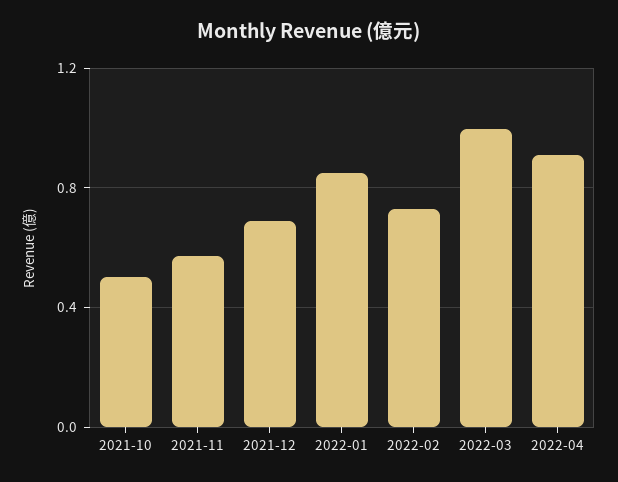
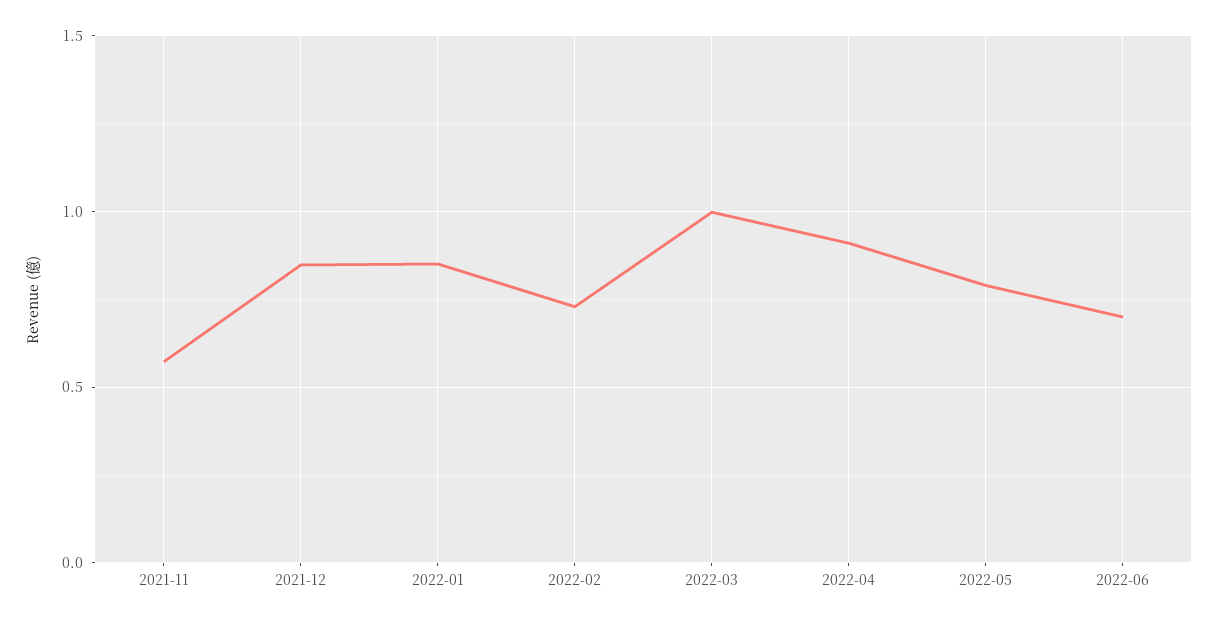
2021-10: 0.5 -> none
2021-12: 0.7 -> 0.85
2022-05: none -> 0.8
2022-06: none -> 0.7

